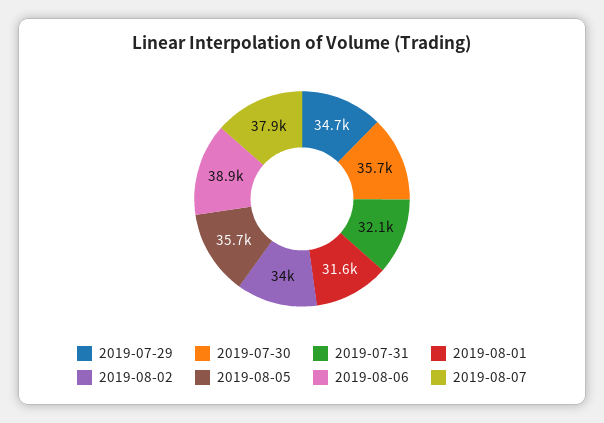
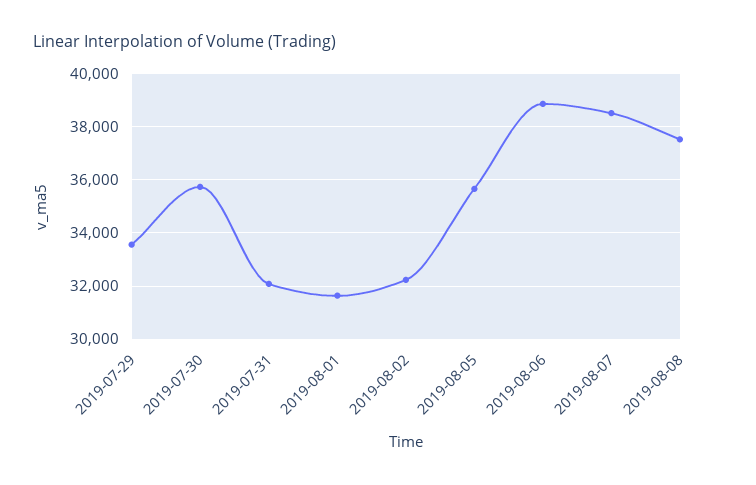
2019-07-29: 34700 -> 33500
2019-08-02: 34000 -> 32250
2019-08-07: 37900 -> 38500
2019-08-08: none -> 37500

